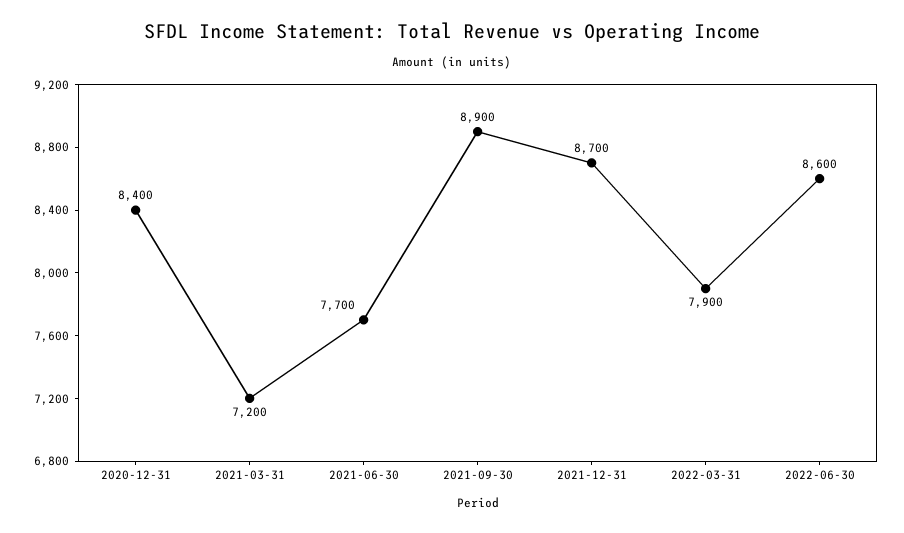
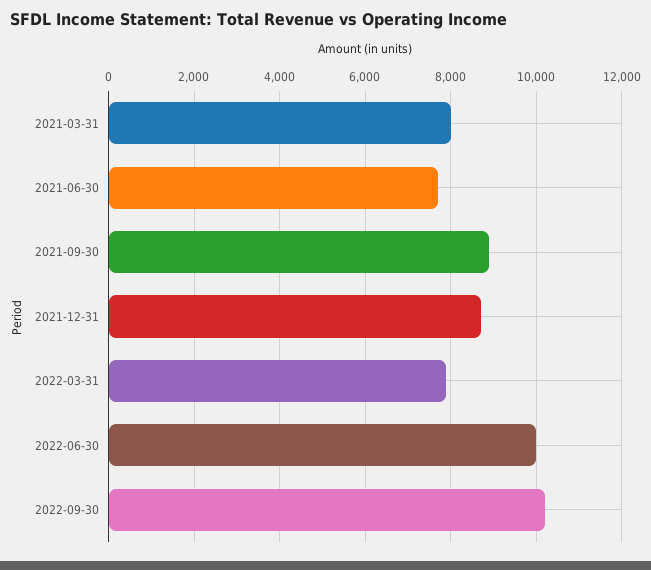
2020-12-31: 8400 -> none
2021-03-31: 7200 -> 8000
2022-06-30: 8600 -> 10000
2022-09-30: none -> 10200

